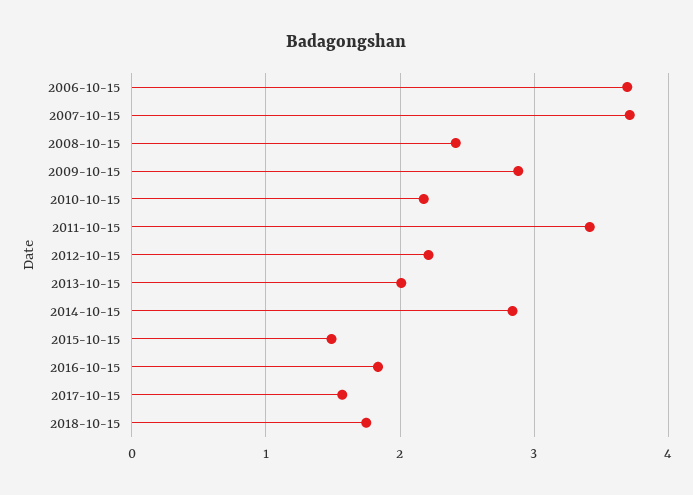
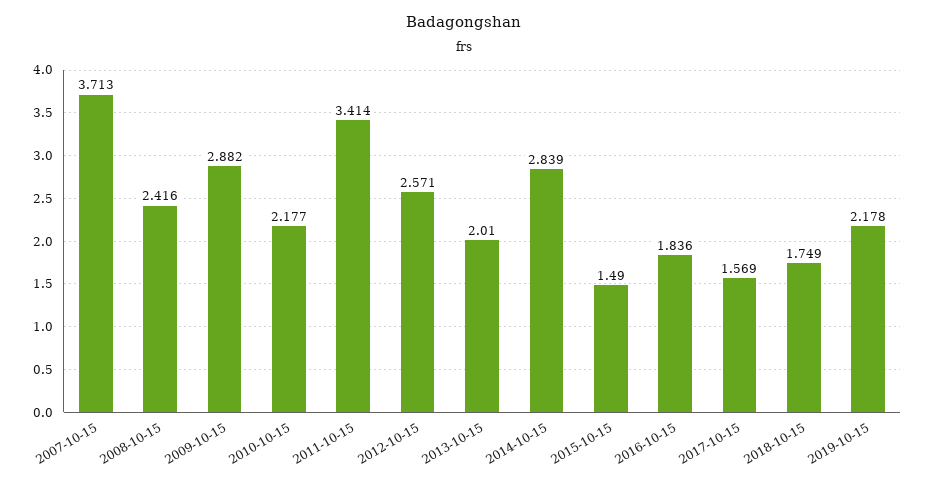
2006-10-15: 3.7 -> none
2012-10-15: 2.2 -> 2.571
2019-10-15: none -> 2.178

